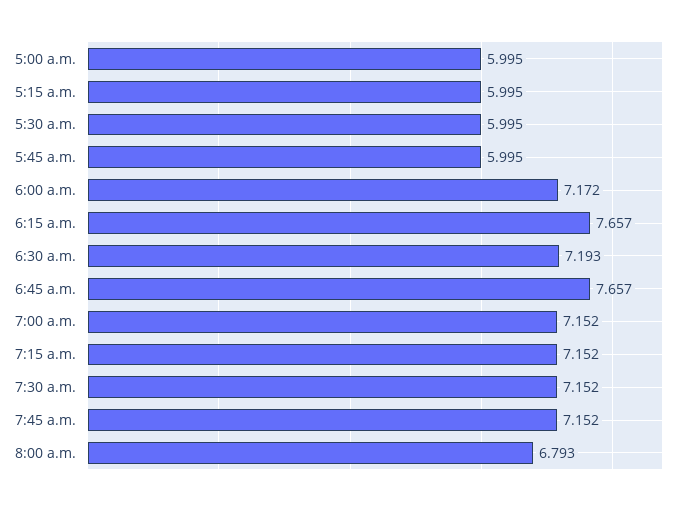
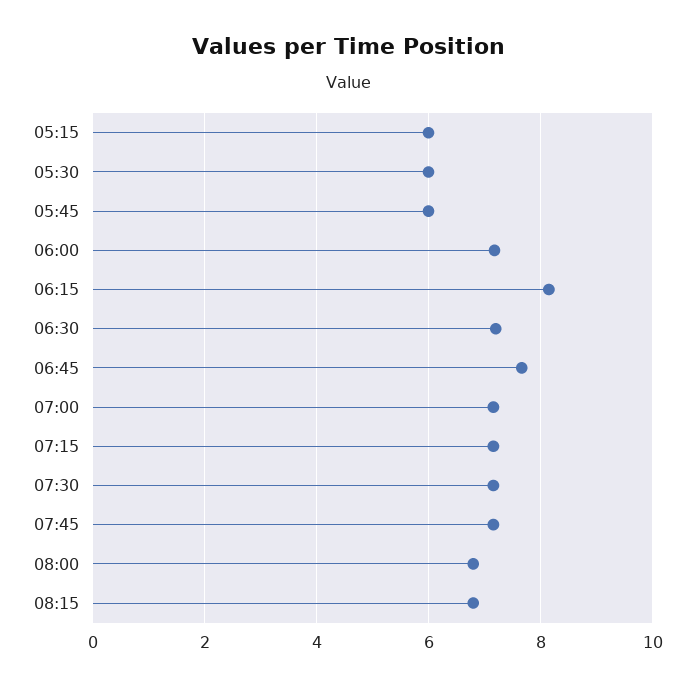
5:00 a.m.: 5.995 -> none
6:15 a.m.: 7.657 -> 8.2
08:15: none -> 6.8

